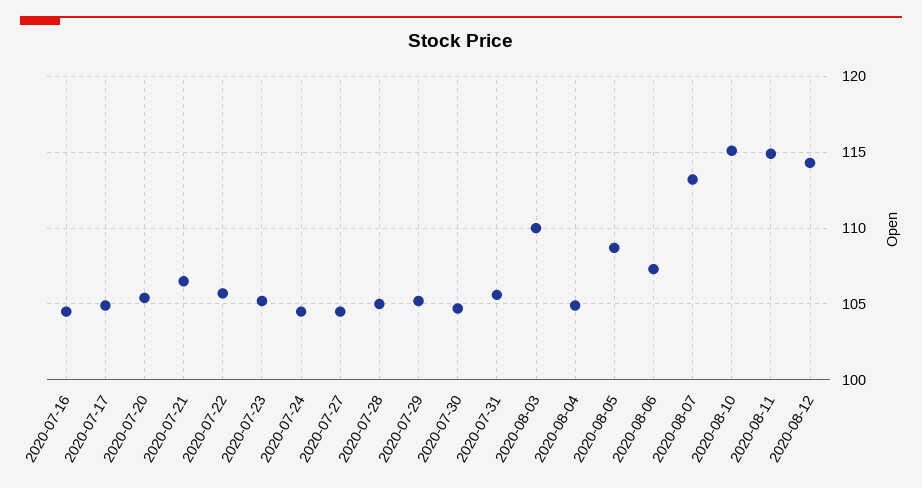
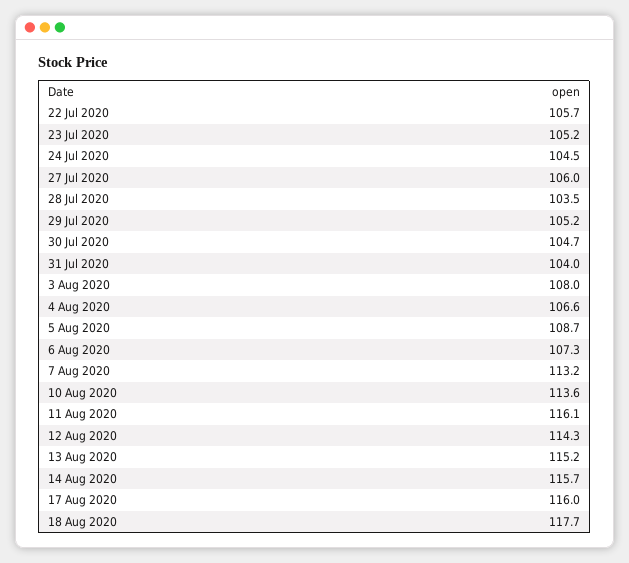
2020-07-16: 104.5 -> none
2020-07-17: 105 -> none
2020-07-20: 105.5 -> none
2020-07-21: 106.5 -> none
2020-07-27: 104.5 -> 106
2020-07-28: 105 -> 103.5
2020-07-31: 105.5 -> 104
2020-08-03: 110 -> 108
2020-08-04: 105 -> 106.6
2020-08-10: 115 -> 113.6
2020-08-11: 115 -> 116.1
13 Aug 2020: none -> 115.2
14 Aug 2020: none -> 115.7
17 Aug 2020: none -> 116
18 Aug 2020: none -> 117.7

